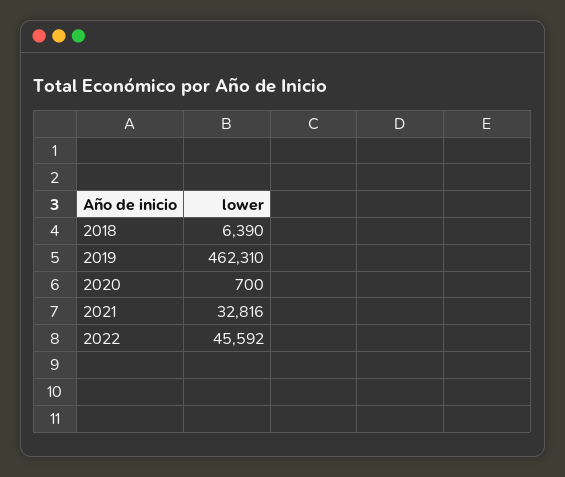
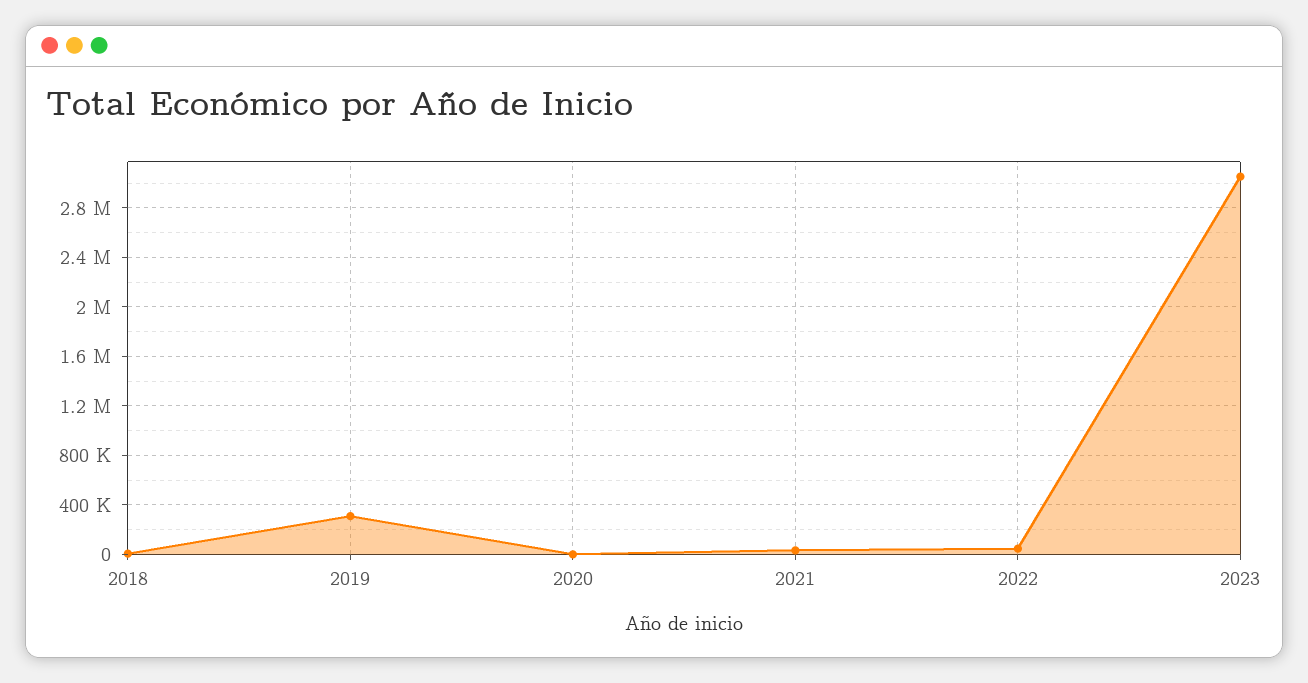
2019: 462310 -> 300000
2023: none -> 3050000

